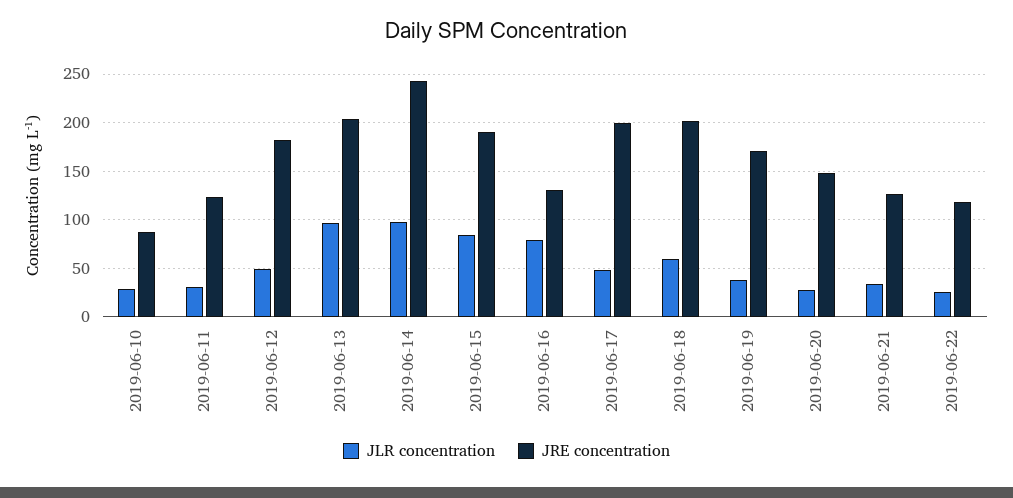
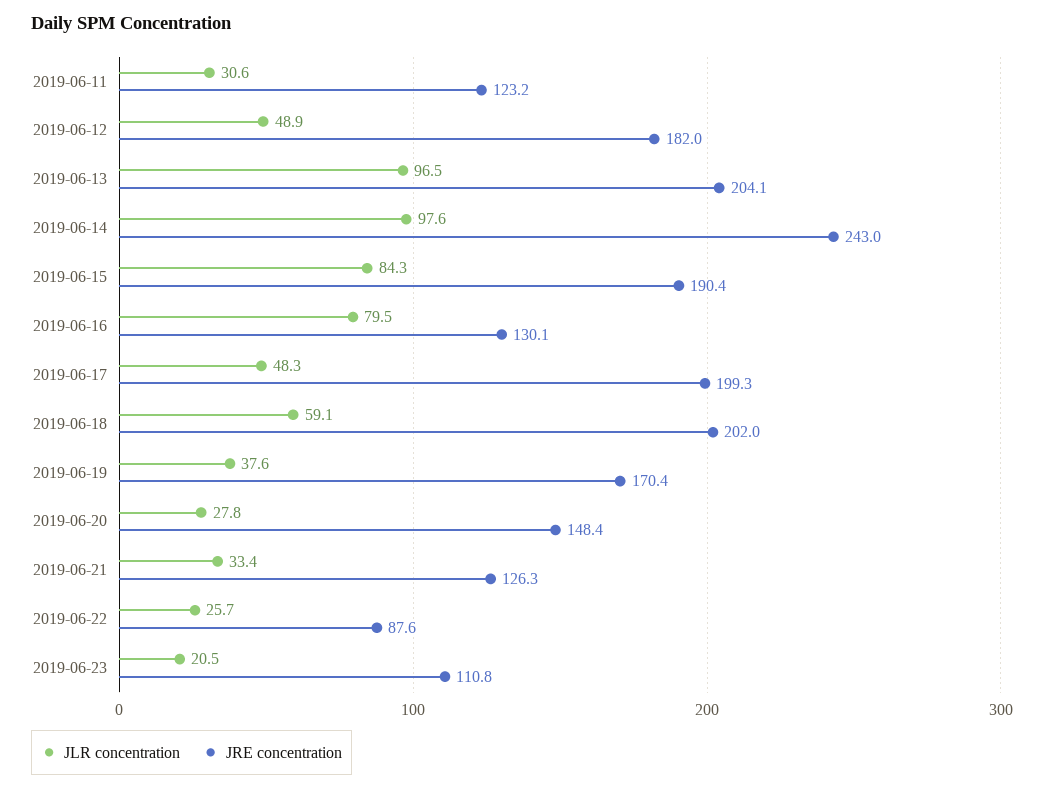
JLR concentration, 2019-06-10: 30 -> none
JRE concentration, 2019-06-10: 90 -> none
JRE concentration, 2019-06-22: 120 -> 87.6
JLR concentration, 2019-06-23: none -> 20.5
JRE concentration, 2019-06-23: none -> 110.8

